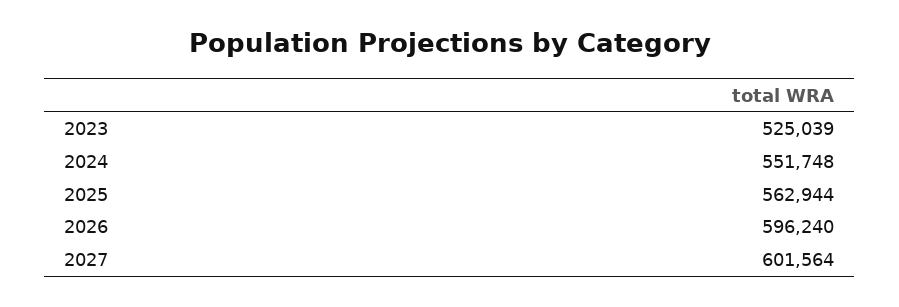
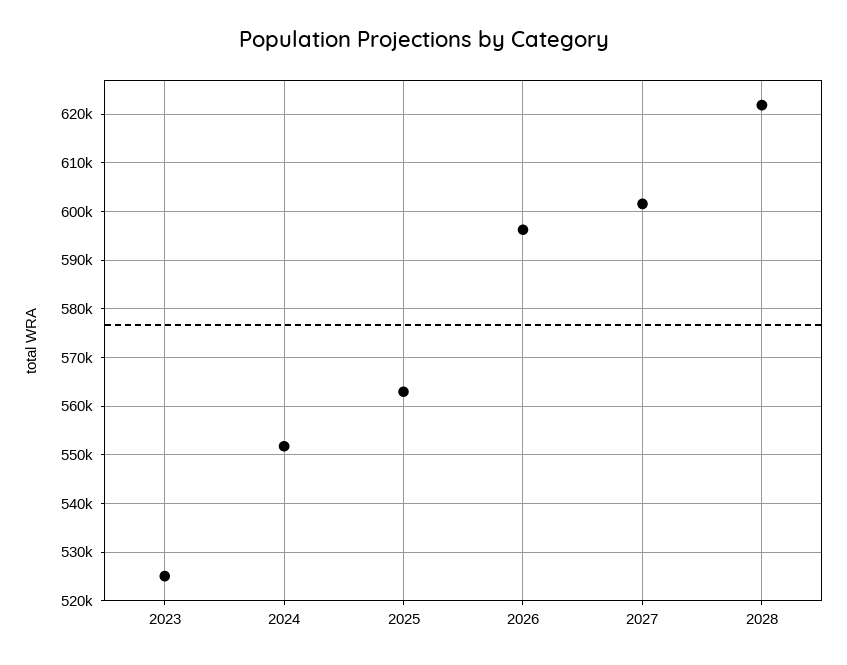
2028: none -> 622000

